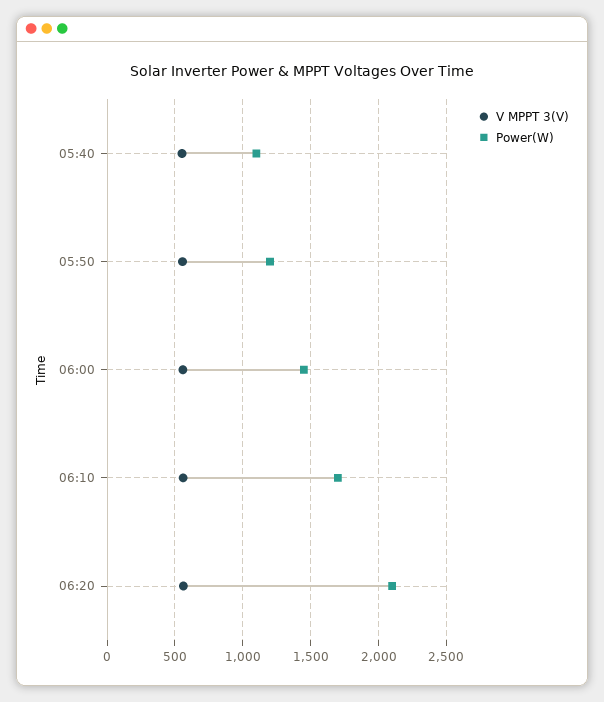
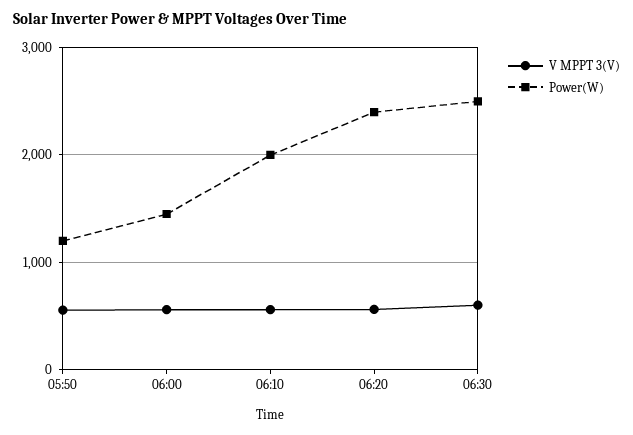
V MPPT 3(V), 05:40: 550 -> none
Power(W), 05:40: 1100 -> none
Power(W), 06:10: 1700 -> 2000
Power(W), 06:20: 2100 -> 2400
V MPPT 3(V), 06:30: none -> 600
Power(W), 06:30: none -> 2500

